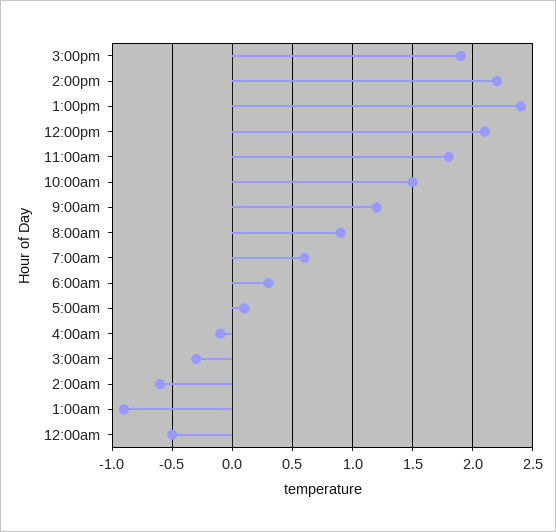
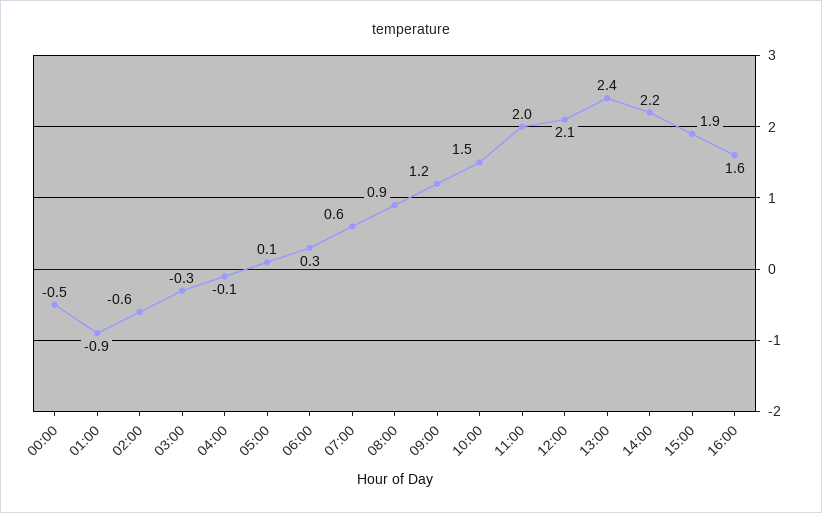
11:00am: 1.8 -> 2
16:00: none -> 1.6

